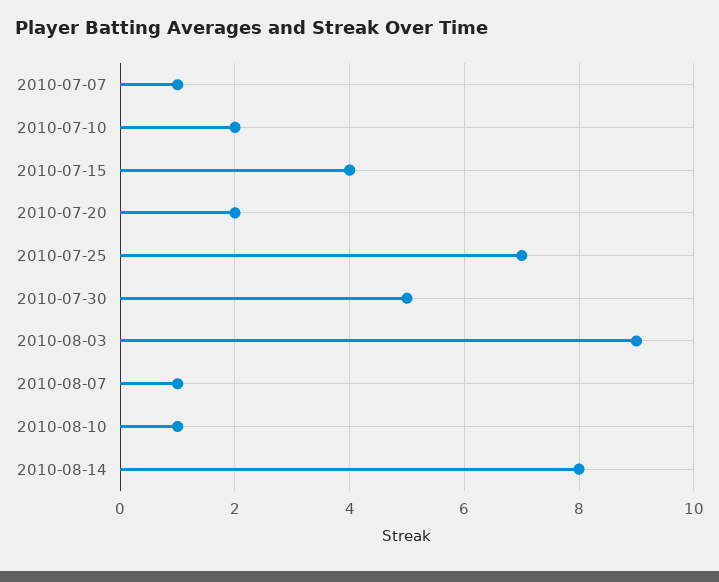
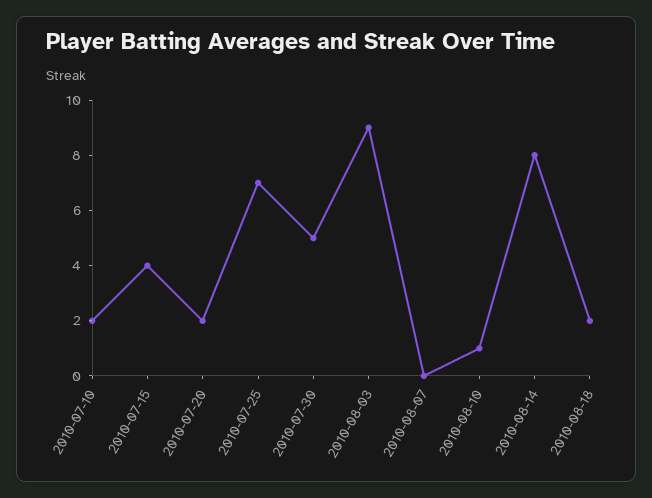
2010-07-07: 1 -> none
2010-08-07: 1 -> 0
2010-08-18: none -> 2

